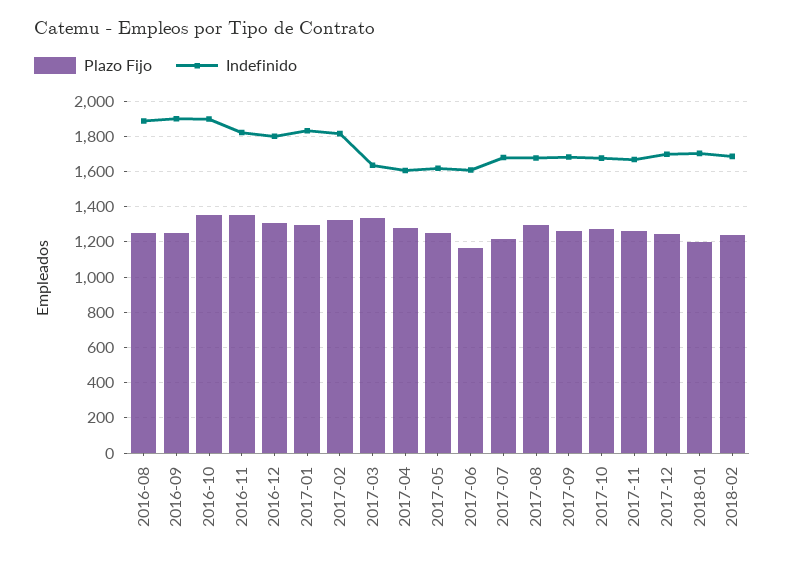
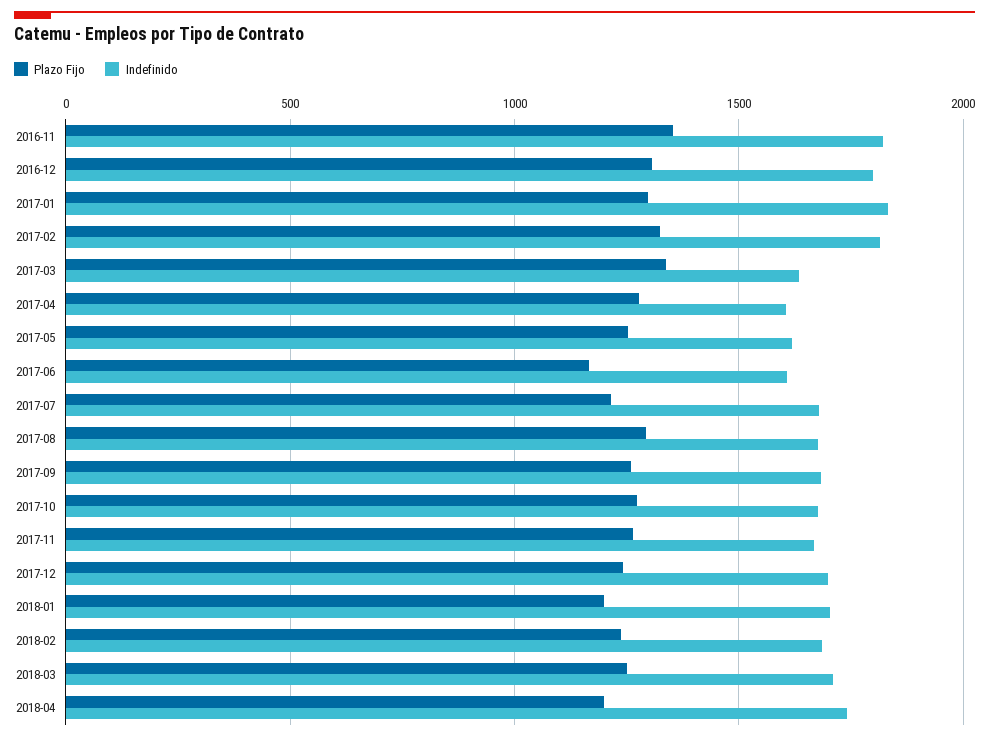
Plazo Fijo, 2016-08: 1250 -> none
Indefinido, 2016-08: 1900 -> none
Plazo Fijo, 2016-09: 1250 -> none
Indefinido, 2016-09: 1900 -> none
Plazo Fijo, 2016-10: 1350 -> none
Indefinido, 2016-10: 1900 -> none
Plazo Fijo, 2018-03: none -> 1250
Indefinido, 2018-03: none -> 1700
Plazo Fijo, 2018-04: none -> 1200
Indefinido, 2018-04: none -> 1750

